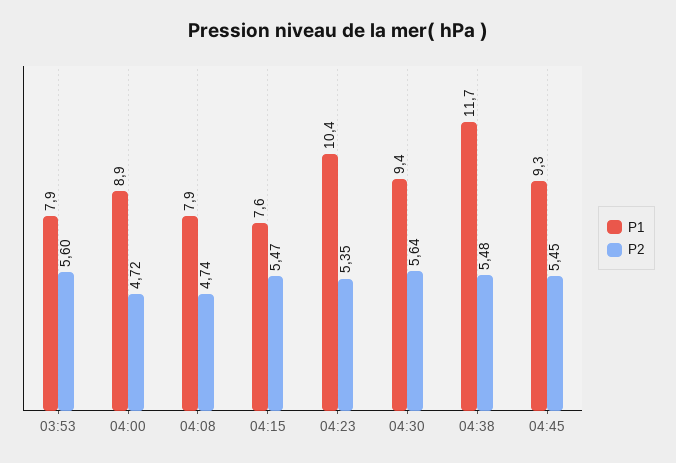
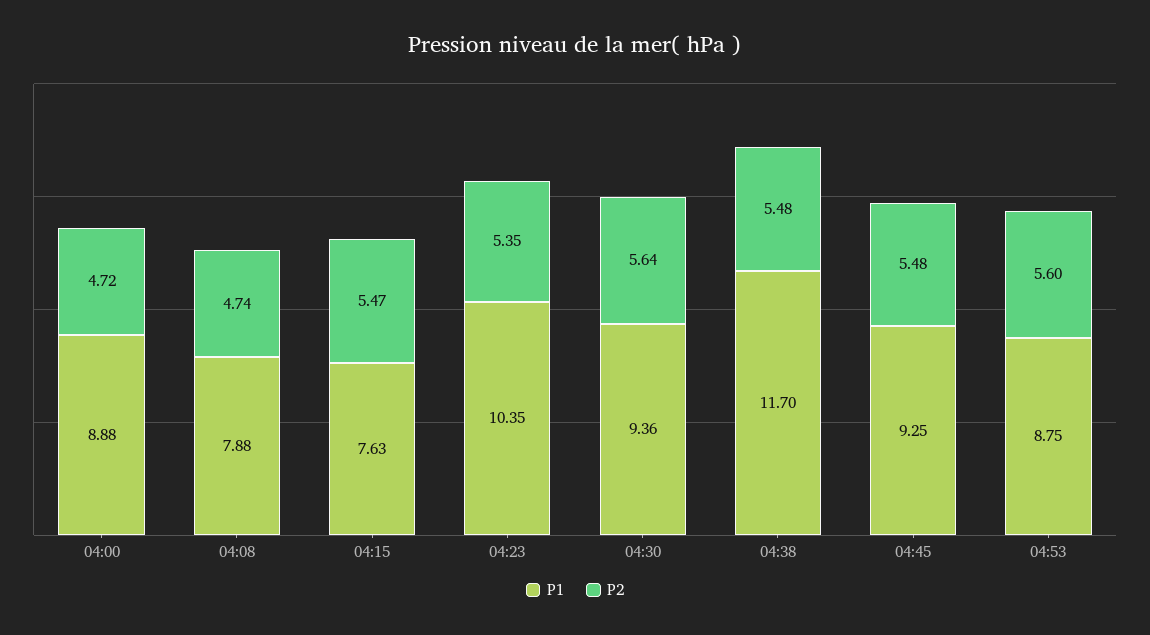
P1, 03:53: 7.9 -> none
P2, 03:53: 5.6 -> none
P2, 04:45: 5.45 -> 5.48
P1, 04:53: none -> 8.75
P2, 04:53: none -> 5.6

